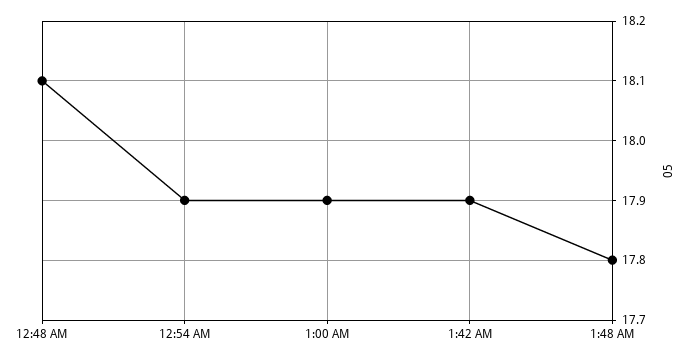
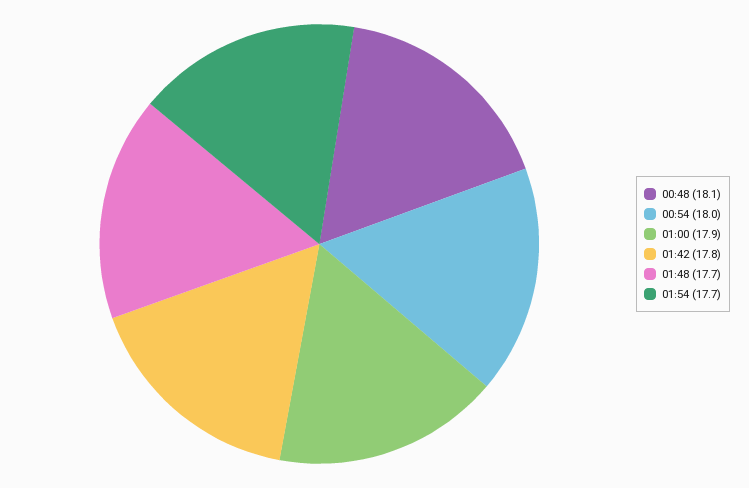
12:54 AM: 17.9 -> 18
1:42 AM: 17.9 -> 17.8
1:48 AM: 17.8 -> 17.7
01:54: none -> 17.7

